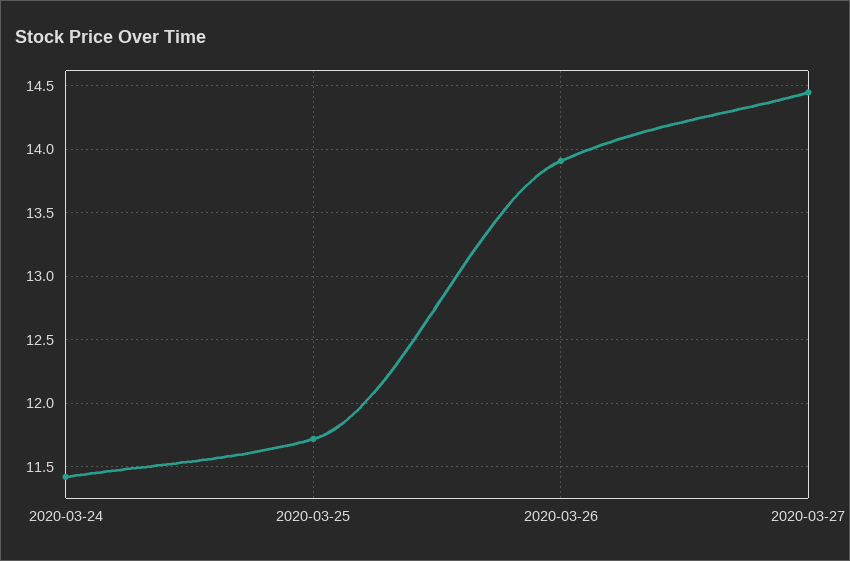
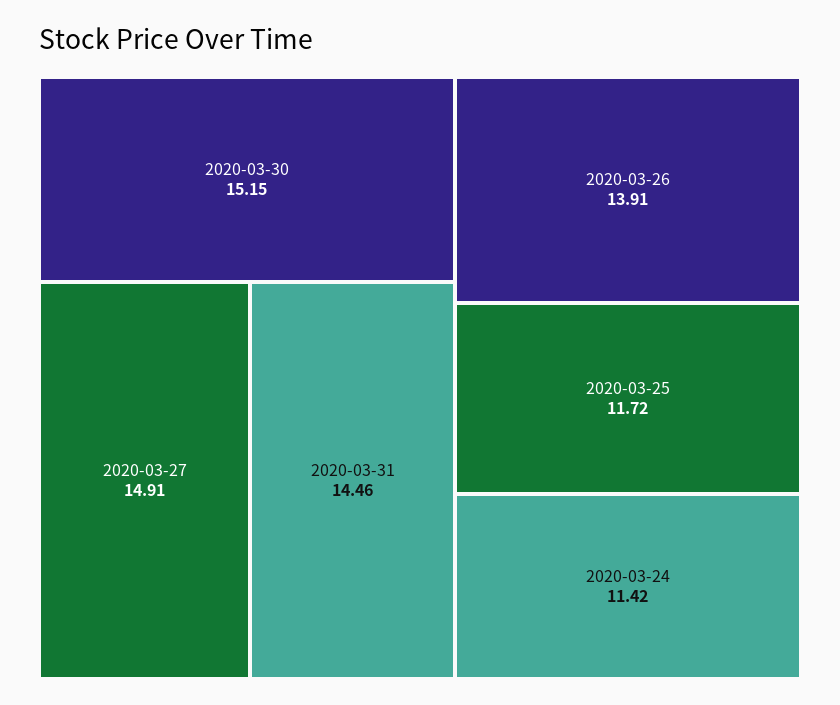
2020-03-27: 14.45 -> 14.91
2020-03-30: none -> 15.15
2020-03-31: none -> 14.46

